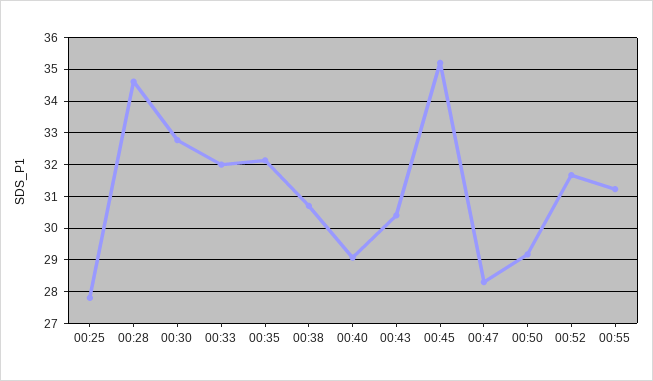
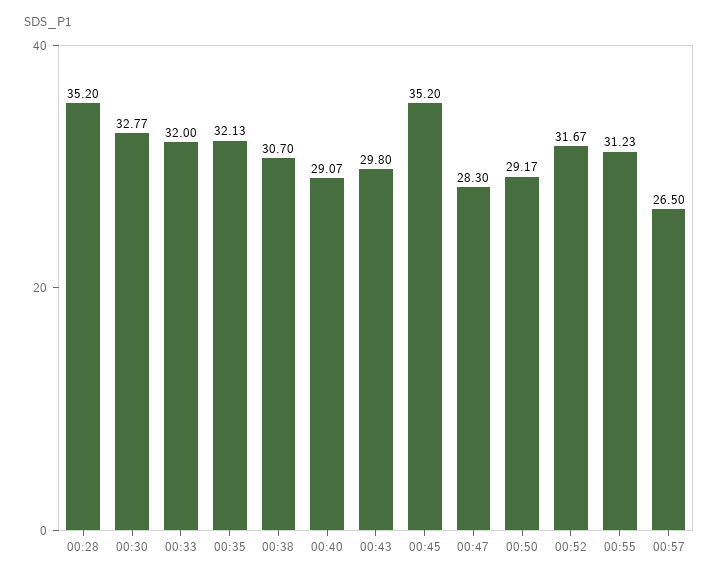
00:25: 27.8 -> none
00:28: 34.6 -> 35.2
00:43: 30.4 -> 29.8
00:57: none -> 26.5

